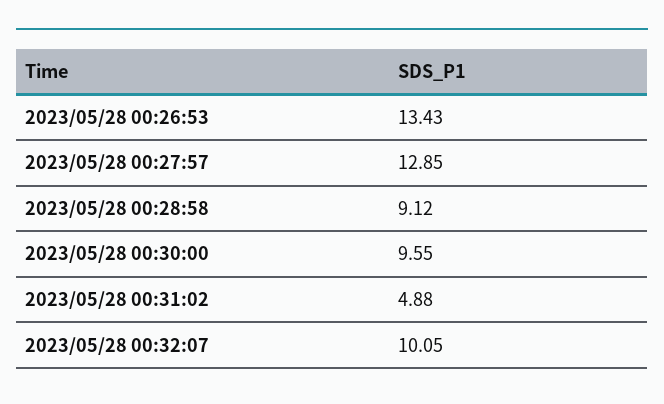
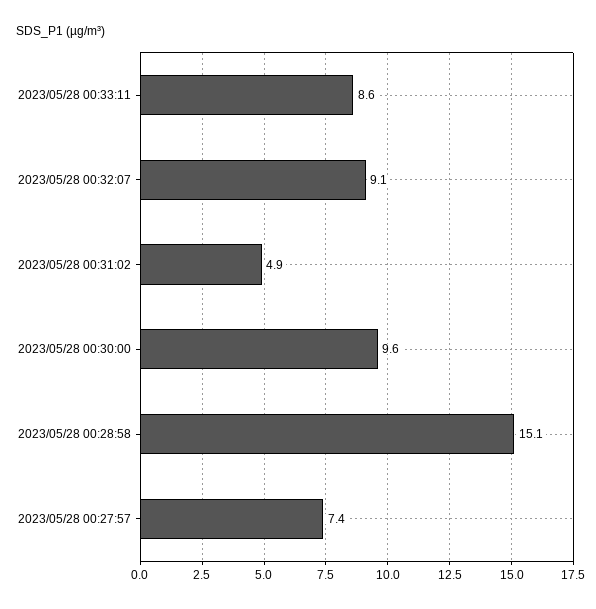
2023/05/28 00:26:53: 13.43 -> none
2023/05/28 00:27:57: 12.85 -> 7.4
2023/05/28 00:28:58: 9.12 -> 15.1
2023/05/28 00:32:07: 10.05 -> 9.1
2023/05/28 00:33:11: none -> 8.6

